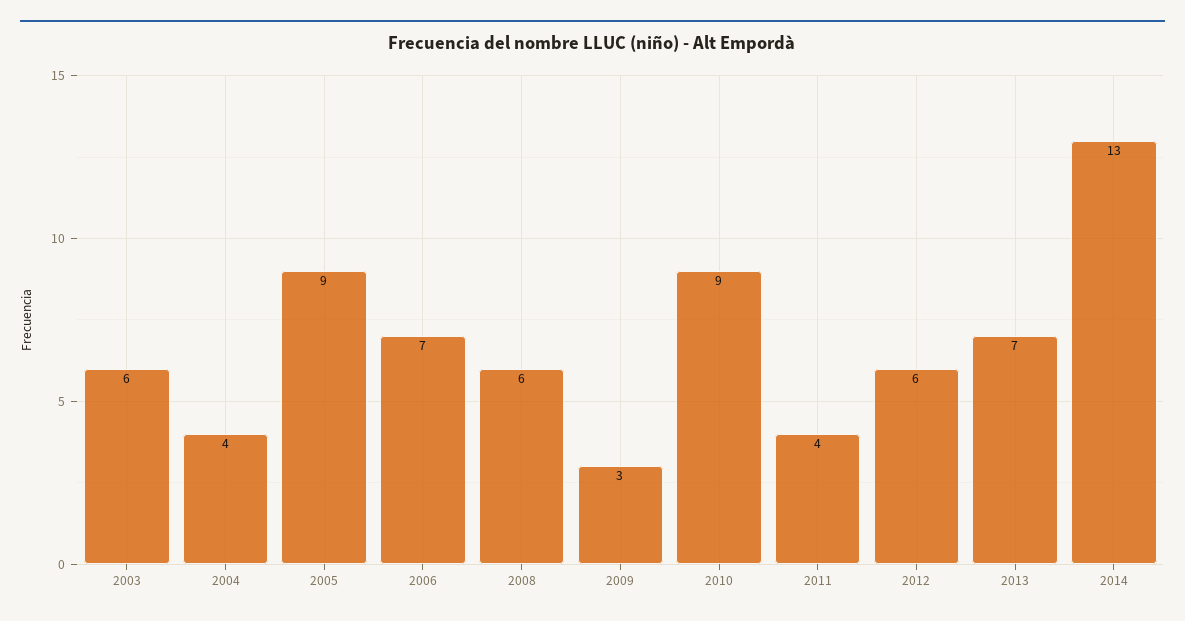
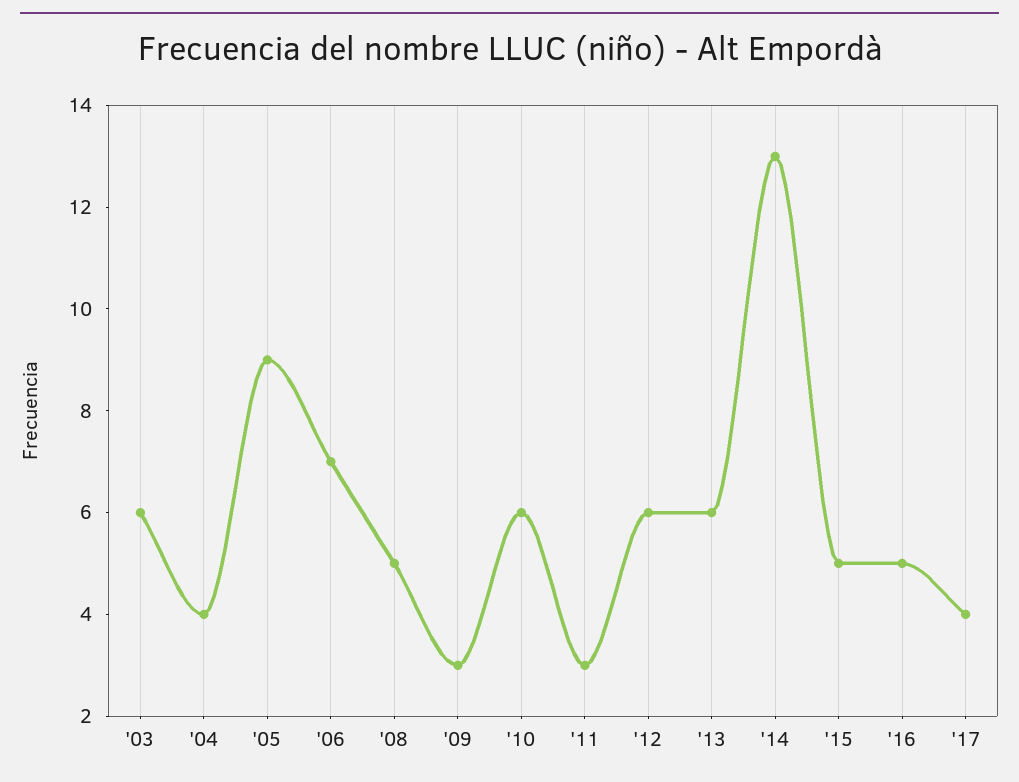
2008: 6 -> 5
2010: 9 -> 6
2011: 4 -> 3
2013: 7 -> 6
'15: none -> 5
'16: none -> 5
'17: none -> 4

